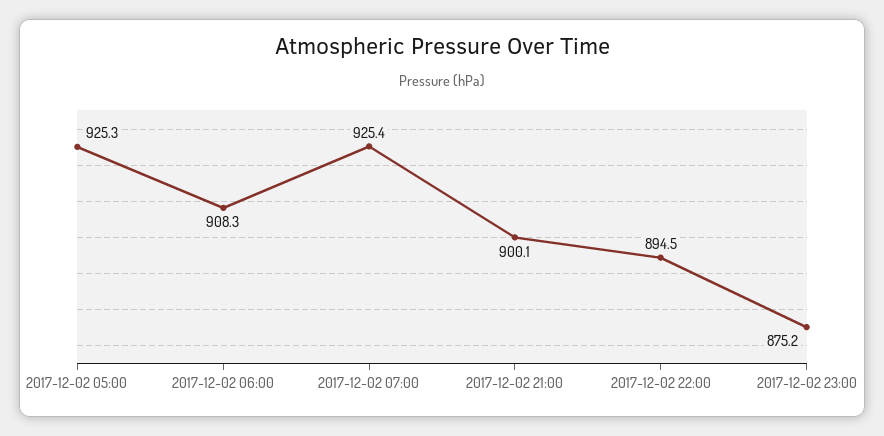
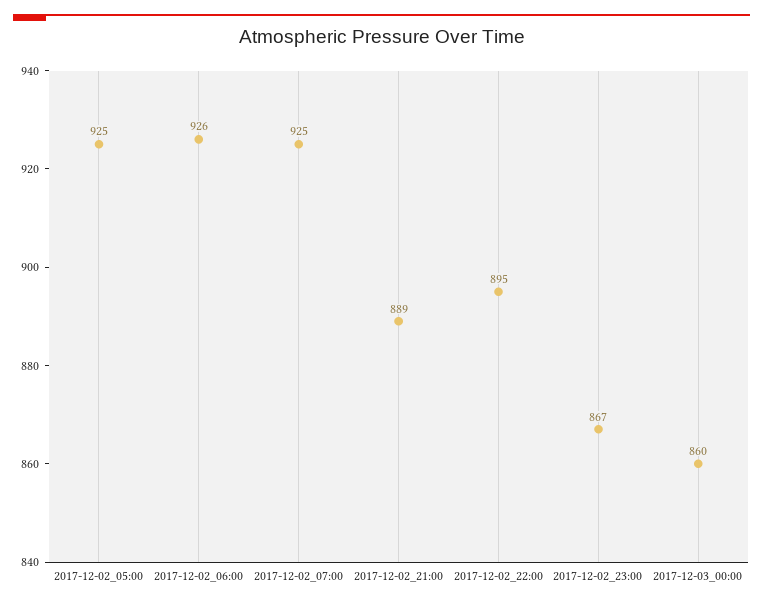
2017-12-02 06:00: 908.3 -> 926
2017-12-02 21:00: 900.1 -> 889
2017-12-02 23:00: 875.2 -> 867
2017-12-03_00:00: none -> 860

